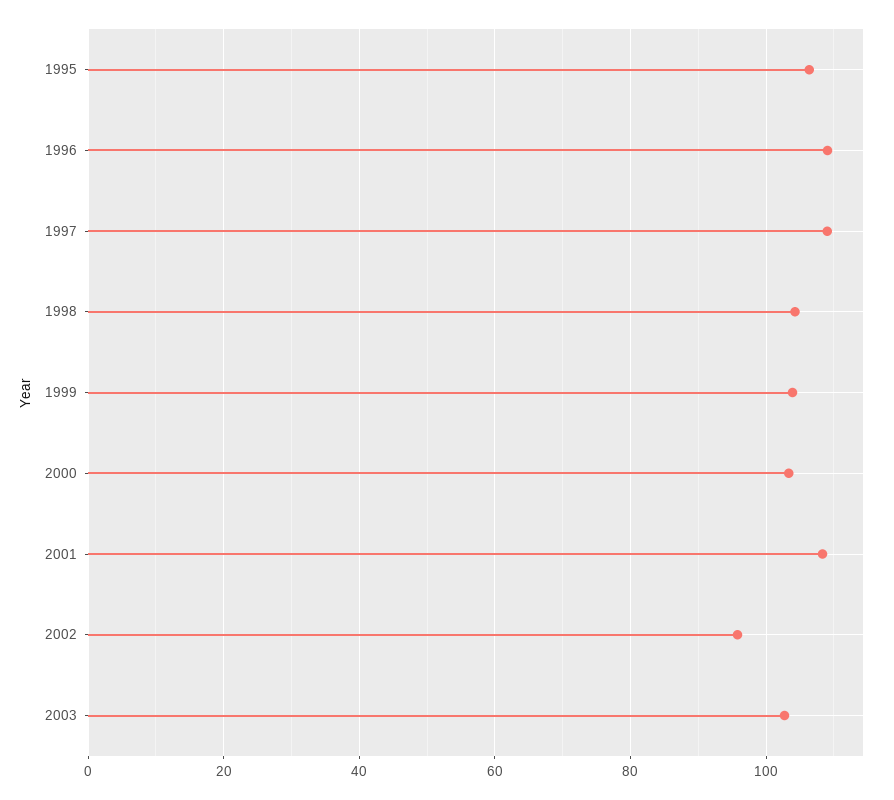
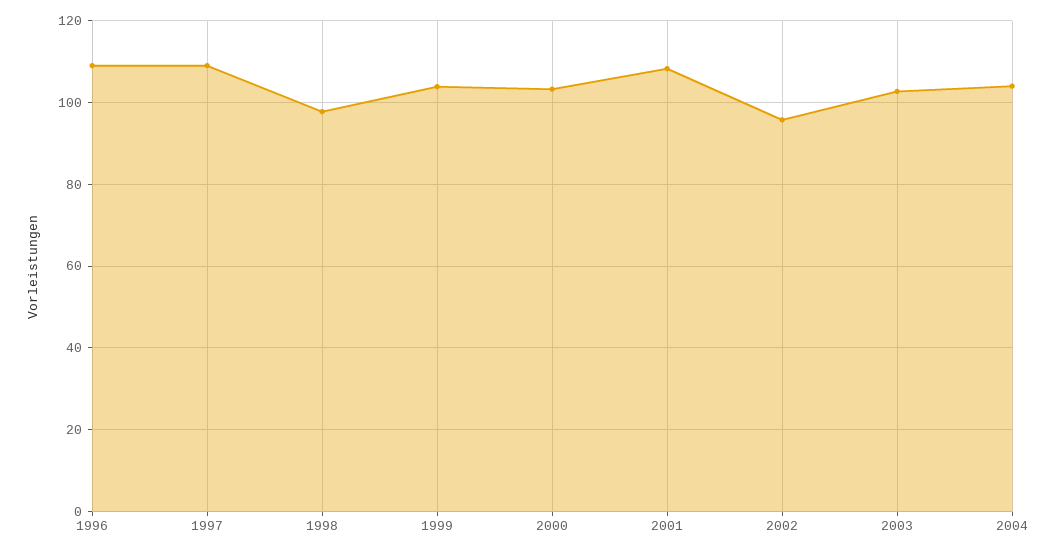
1995: 106 -> none
1998: 104 -> 98
2004: none -> 104

